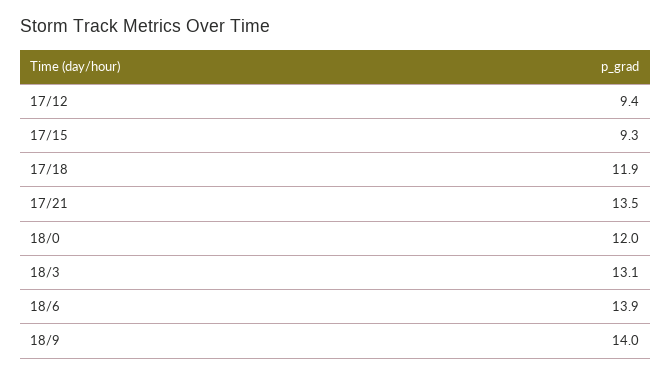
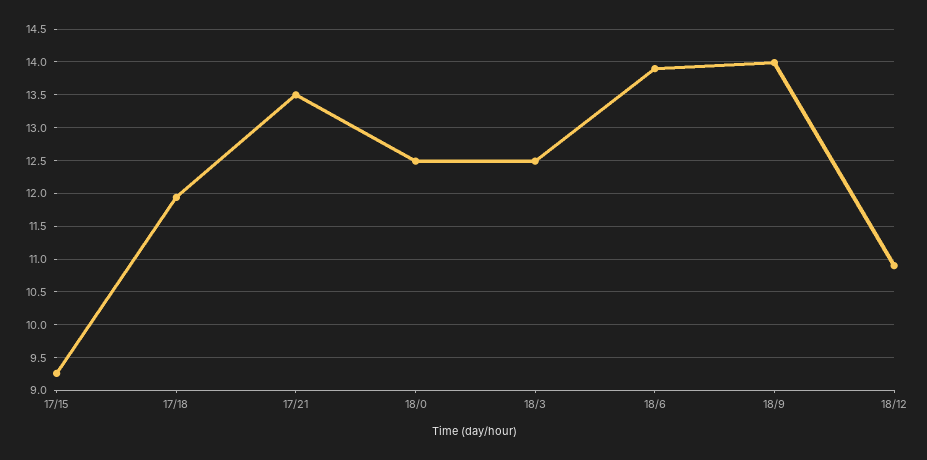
17/12: 9.4 -> none
18/0: 12 -> 12.5
18/3: 13.1 -> 12.5
18/12: none -> 10.9

